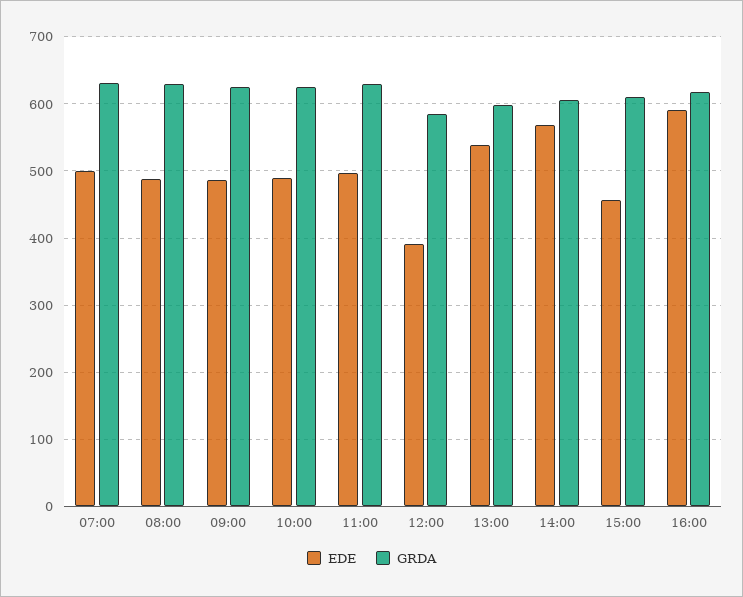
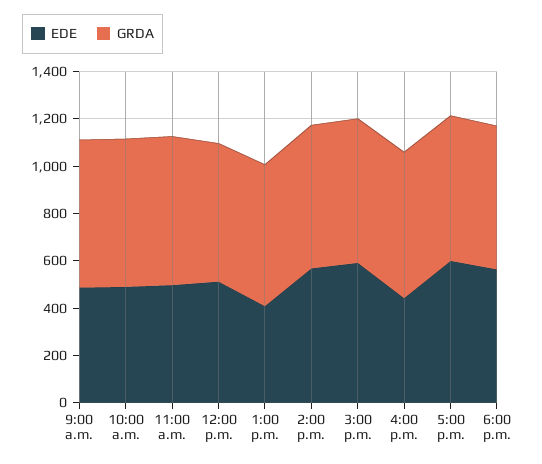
EDE, 07:00: 500 -> none
GRDA, 07:00: 630 -> none
EDE, 08:00: 490 -> none
GRDA, 08:00: 630 -> none
EDE, 12:00: 390 -> 500
EDE, 13:00: 540 -> 400
EDE, 15:00: 460 -> 600
EDE, 16:00: 590 -> 450
EDE, 5:00 p.m.: none -> 600
GRDA, 5:00 p.m.: none -> 600
EDE, 6:00 p.m.: none -> 550
GRDA, 6:00 p.m.: none -> 600

